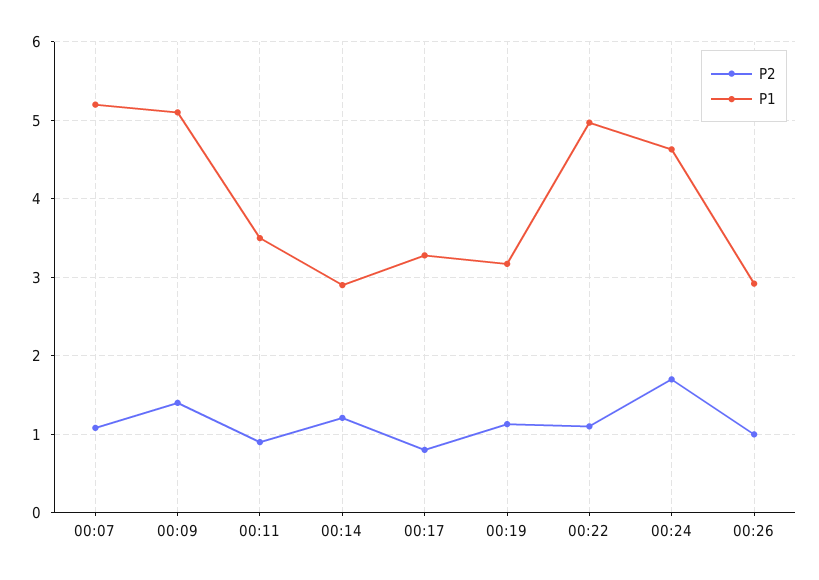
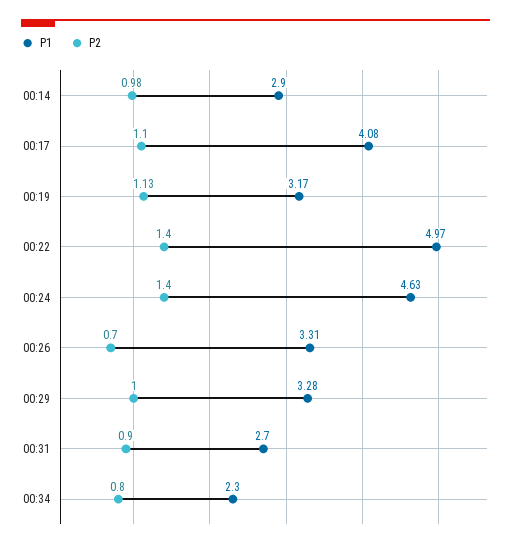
P2, 00:07: 1.1 -> none
P1, 00:07: 5.2 -> none
P2, 00:09: 1.4 -> none
P1, 00:09: 5.1 -> none
P2, 00:11: 0.9 -> none
P1, 00:11: 3.5 -> none
P2, 00:14: 1.2 -> 0.98
P2, 00:17: 0.8 -> 1.1
P1, 00:17: 3.3 -> 4.08
P2, 00:22: 1.1 -> 1.4
P2, 00:24: 1.7 -> 1.4
P2, 00:26: 1 -> 0.7
P1, 00:26: 2.9 -> 3.31
P1, 00:29: none -> 3.28
P2, 00:29: none -> 1
P1, 00:31: none -> 2.7
P2, 00:31: none -> 0.9
P1, 00:34: none -> 2.3
P2, 00:34: none -> 0.8

